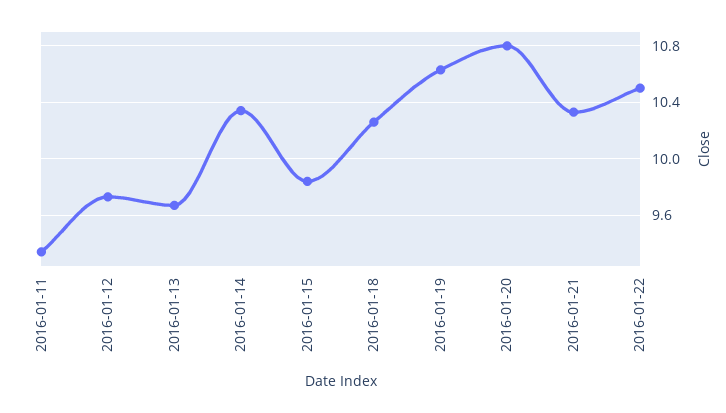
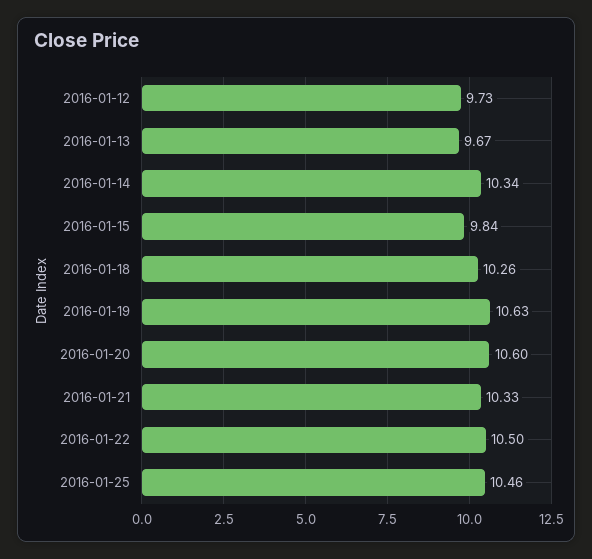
2016-01-11: 9.35 -> none
2016-01-20: 10.8 -> 10.6
2016-01-25: none -> 10.46

